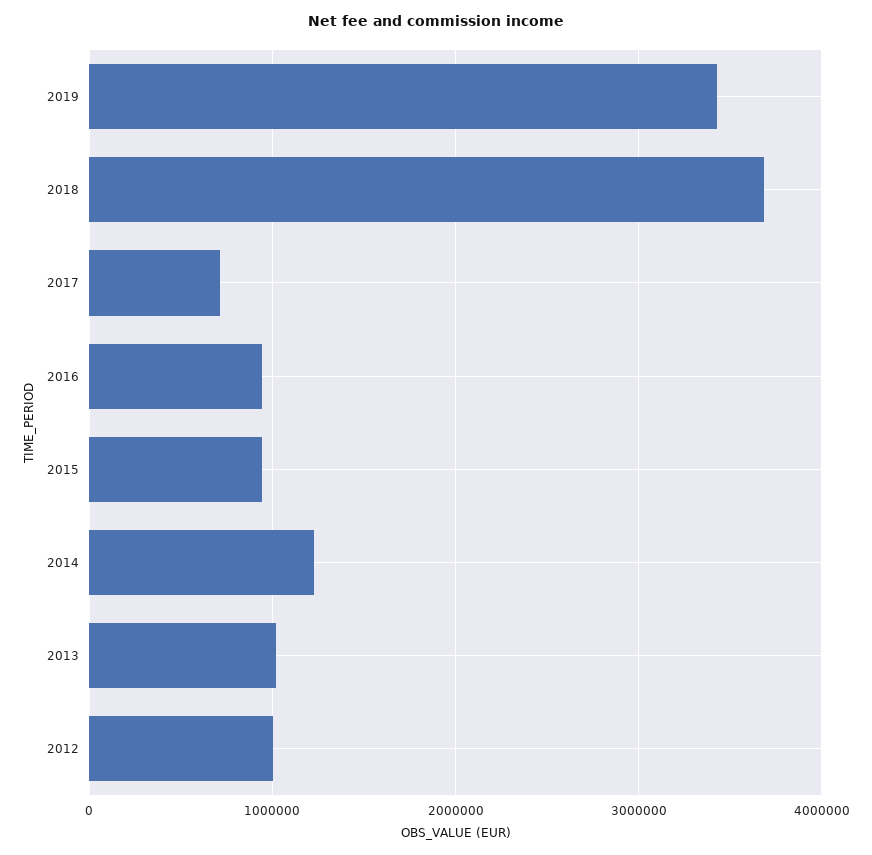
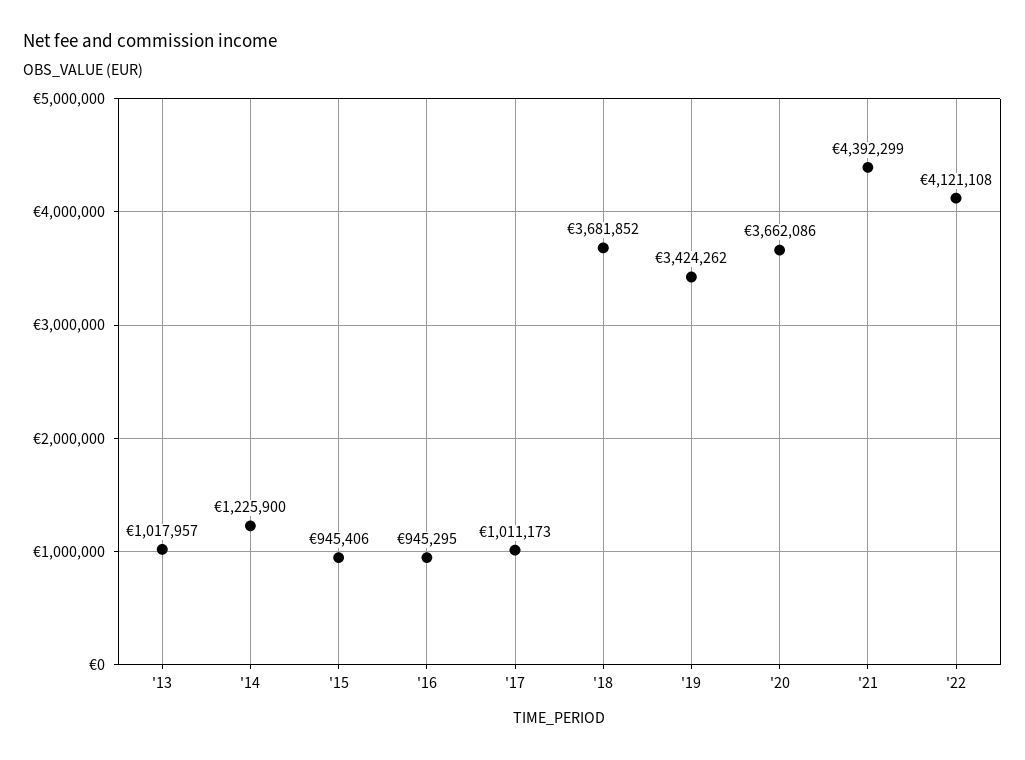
2017: 700000 -> 1011173
2012: 1000000 -> none
'20: none -> 3662086
'21: none -> 4392299
'22: none -> 4121108

